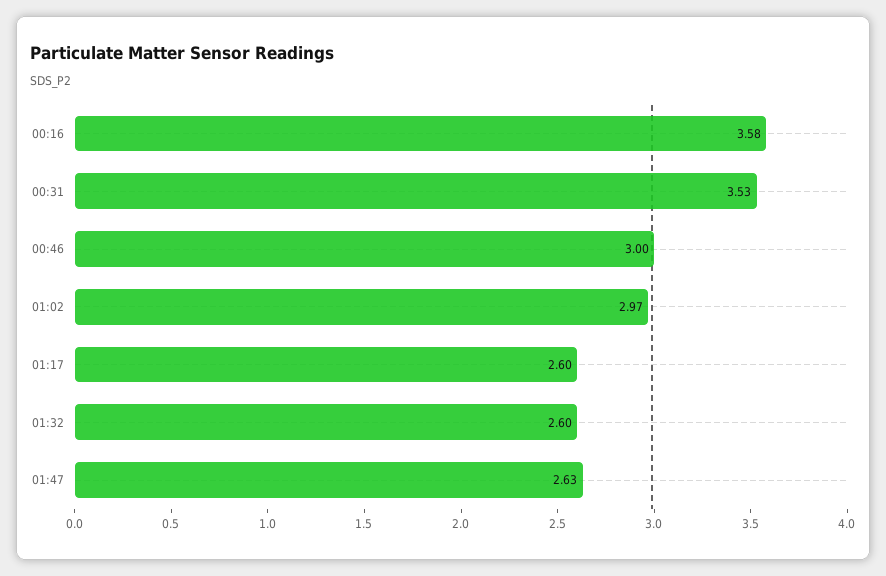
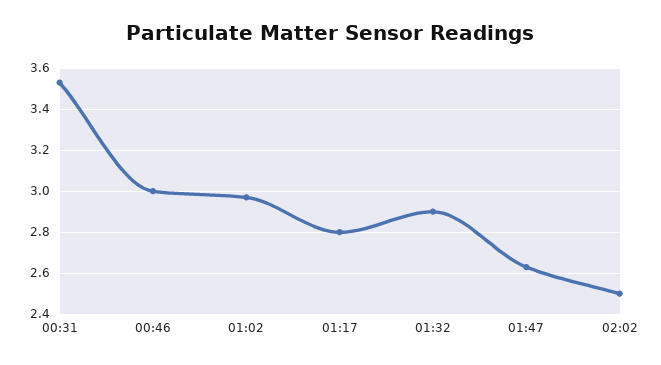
00:16: 3.58 -> none
01:17: 2.6 -> 2.8
01:32: 2.6 -> 2.9
02:02: none -> 2.5

